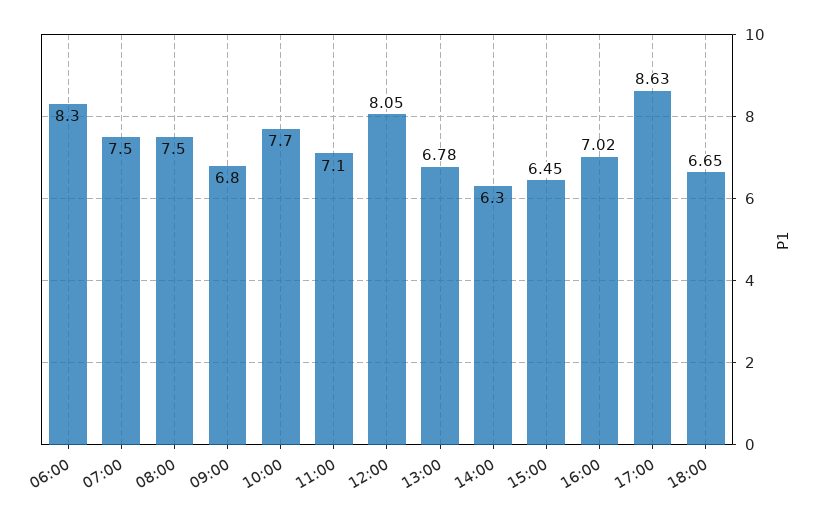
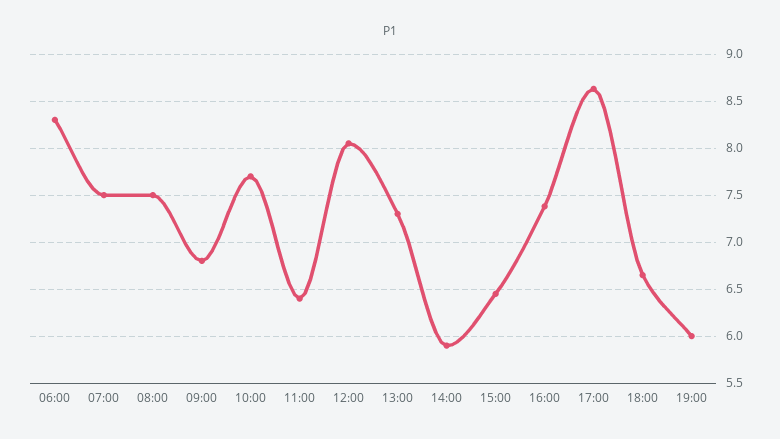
11:00: 7.1 -> 6.4
13:00: 6.78 -> 7.3
14:00: 6.3 -> 5.9
16:00: 7.02 -> 7.4
19:00: none -> 6

